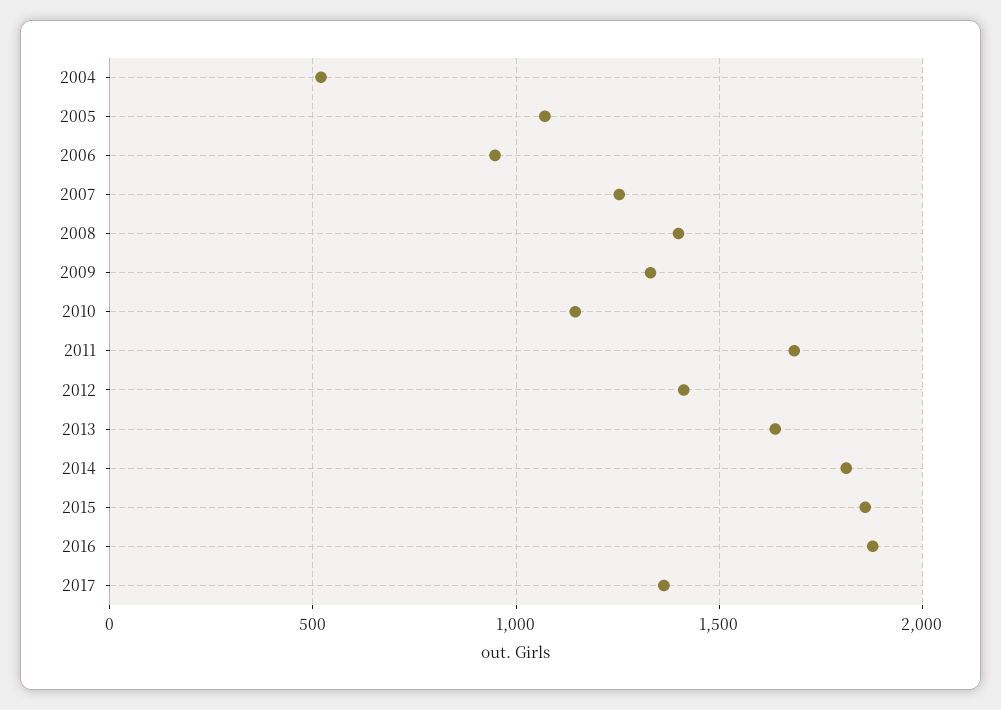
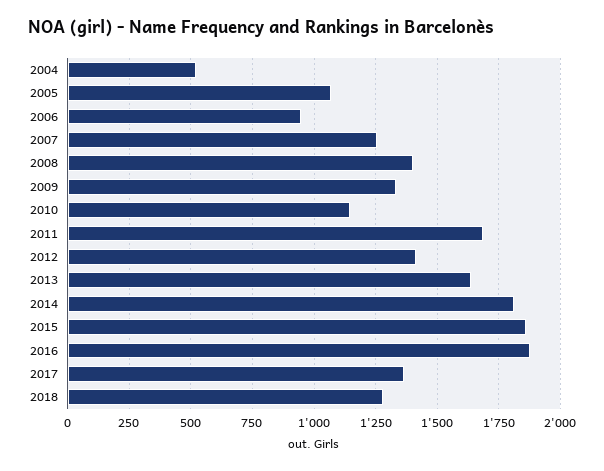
2018: none -> 1275

